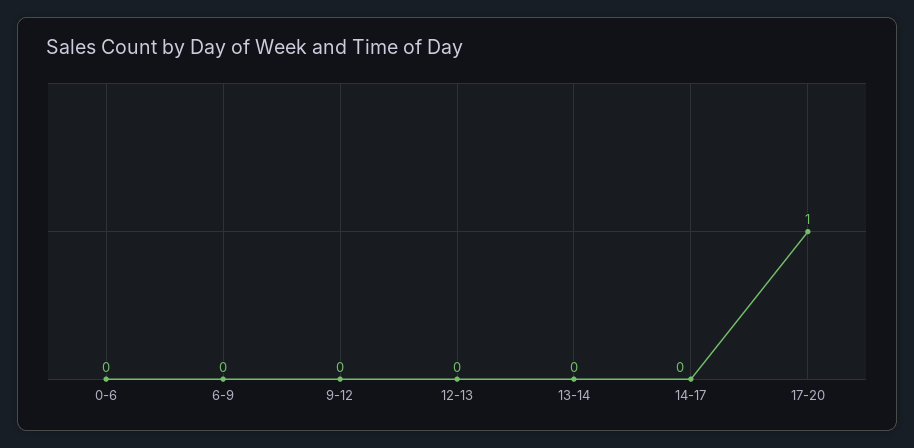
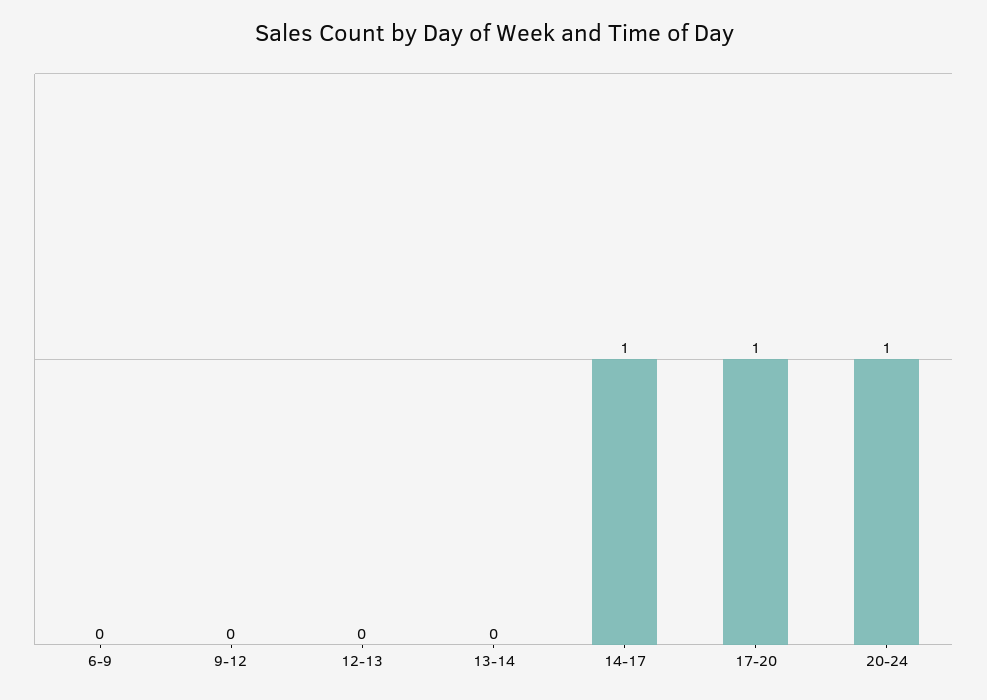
0-6: 0 -> none
14-17: 0 -> 1
20-24: none -> 1

